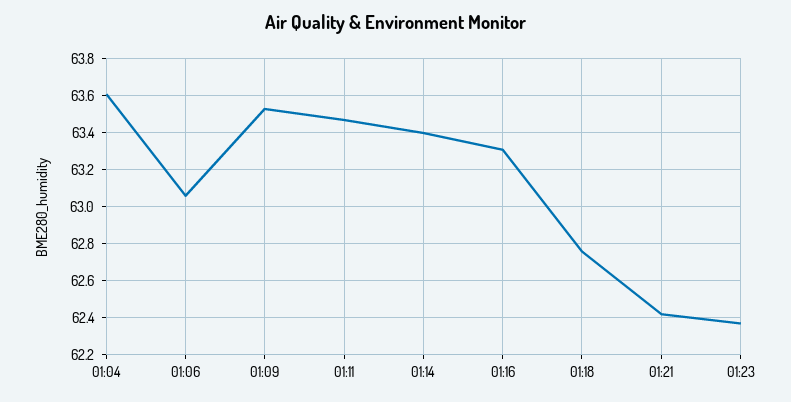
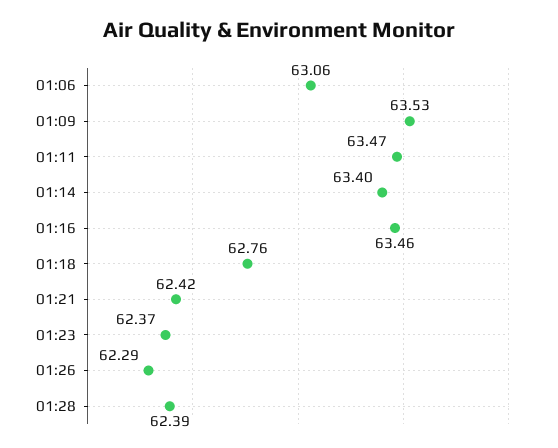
01:04: 63.6 -> none
01:16: 63.3 -> 63.46
01:26: none -> 62.29
01:28: none -> 62.39

